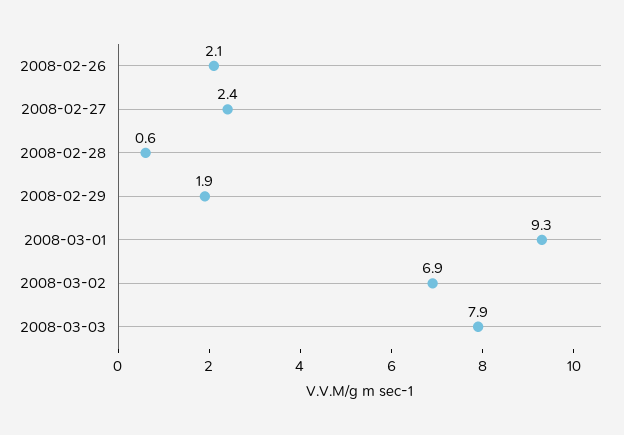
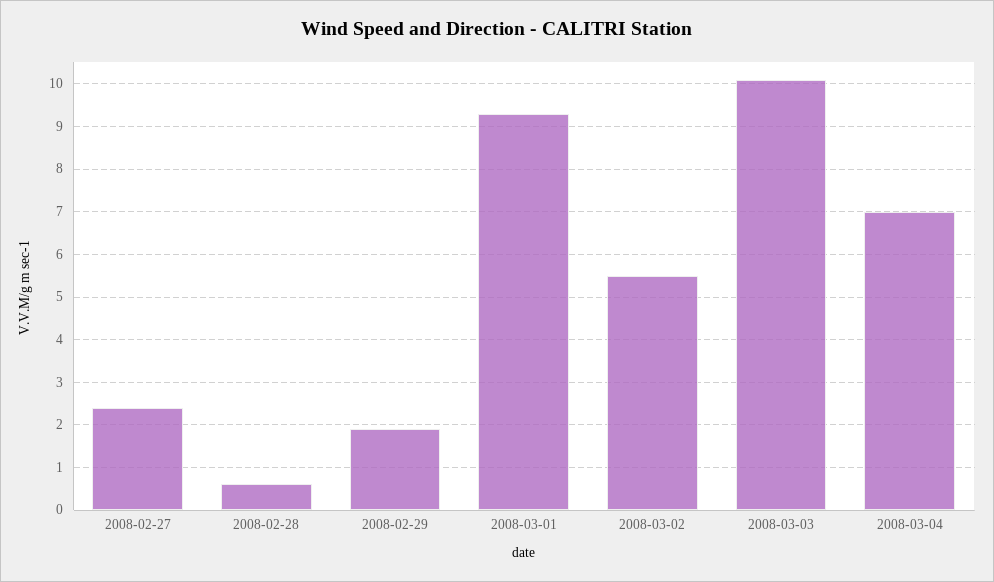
2008-02-26: 2.1 -> none
2008-03-02: 6.9 -> 5.5
2008-03-03: 7.9 -> 10
2008-03-04: none -> 7

